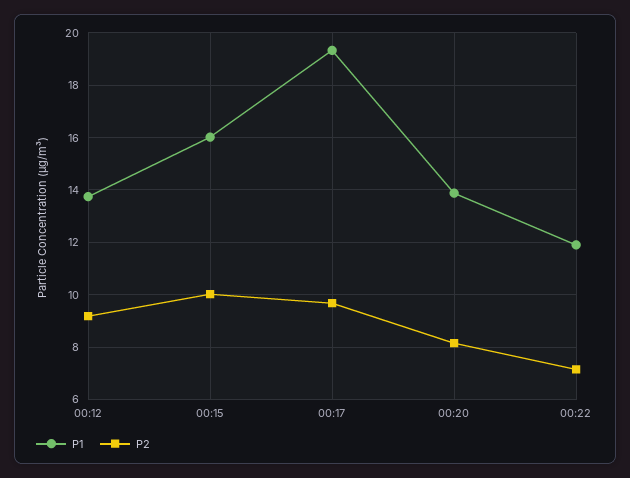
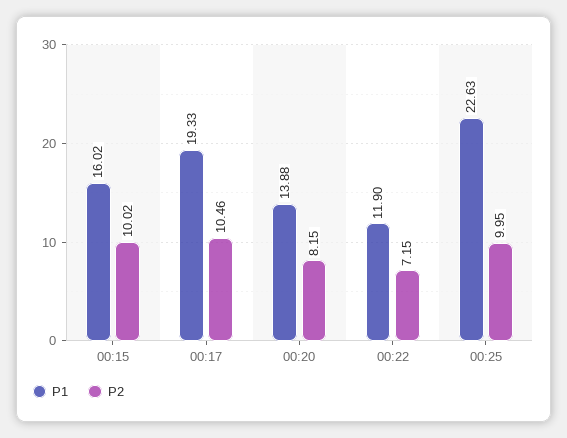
P1, 00:12: 13.75 -> none
P2, 00:12: 9.25 -> none
P2, 00:17: 9.75 -> 10.46
P1, 00:25: none -> 22.63
P2, 00:25: none -> 9.95

